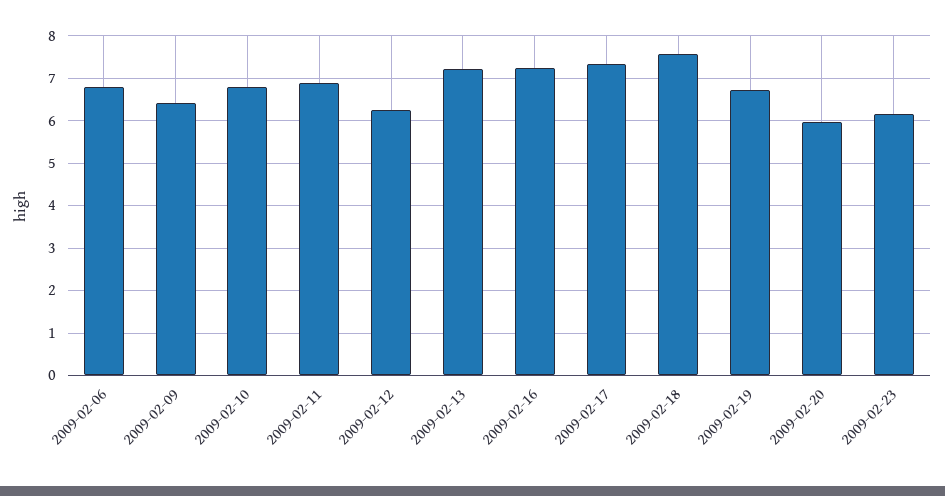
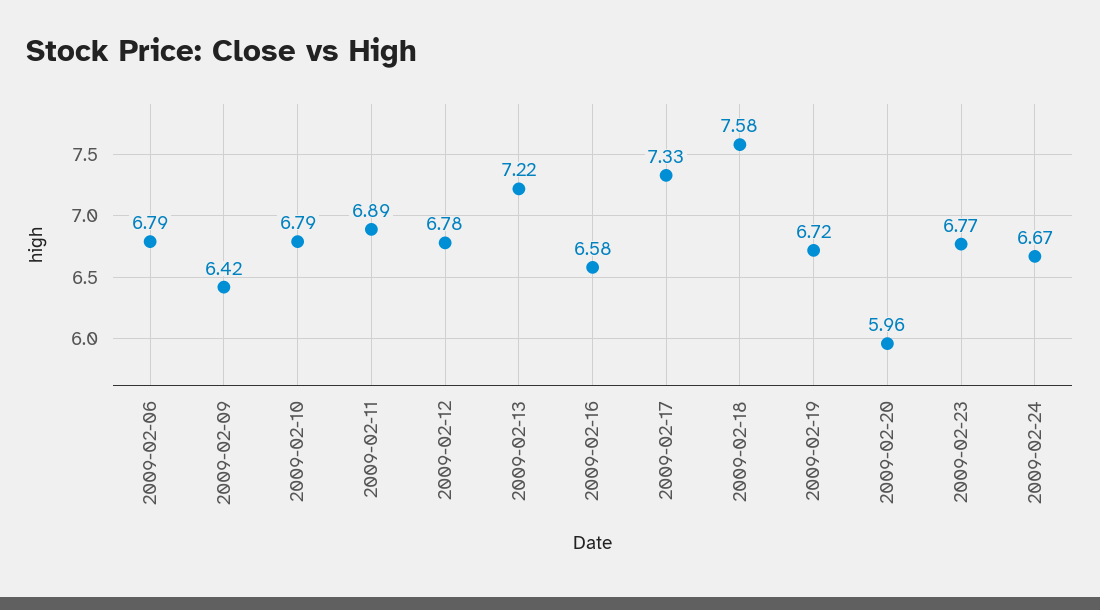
2009-02-12: 6.2 -> 6.78
2009-02-16: 7.2 -> 6.58
2009-02-23: 6.2 -> 6.77
2009-02-24: none -> 6.67

